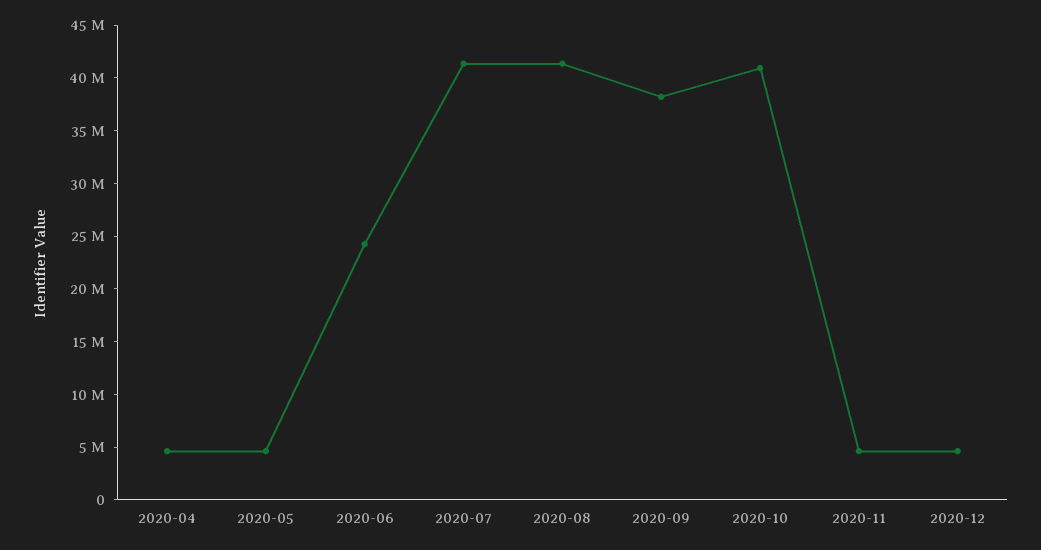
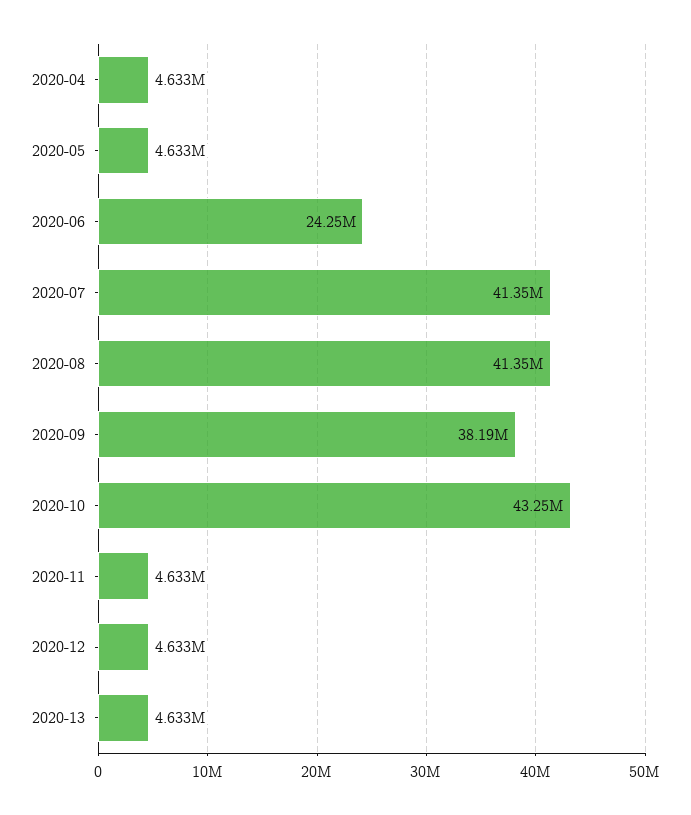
2020-10: 41000000 -> 43250000
2020-13: none -> 4633000

